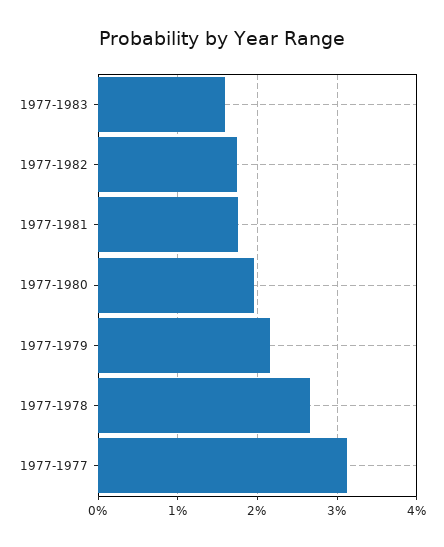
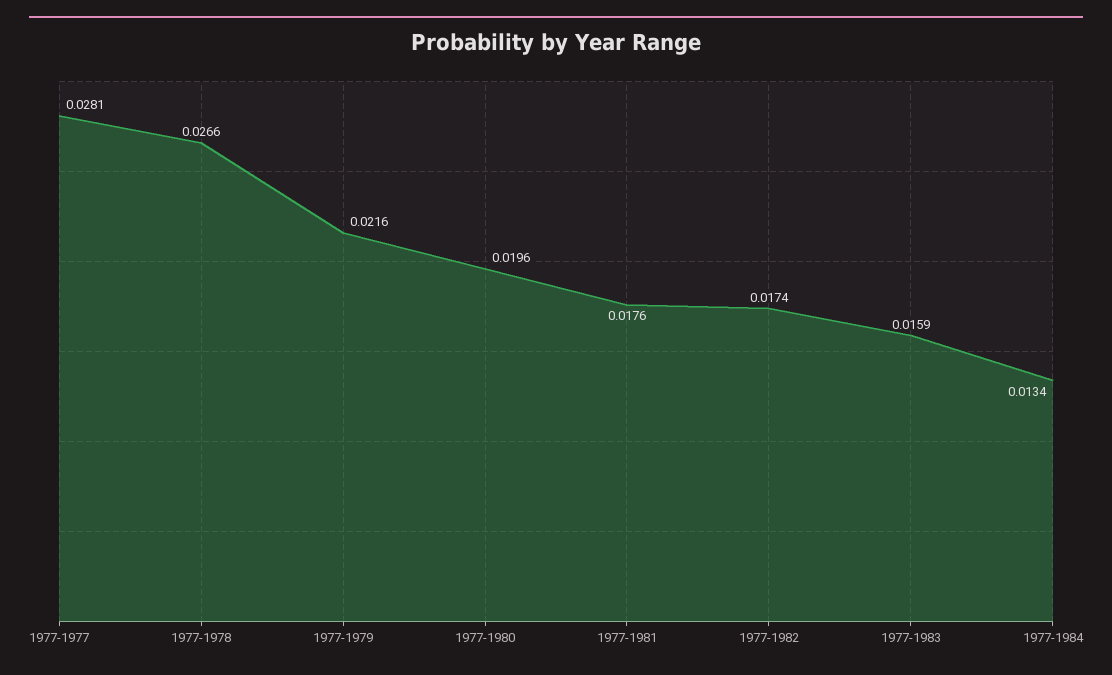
1977-1977: 0.031 -> 0.0281
1977-1984: none -> 0.0134

